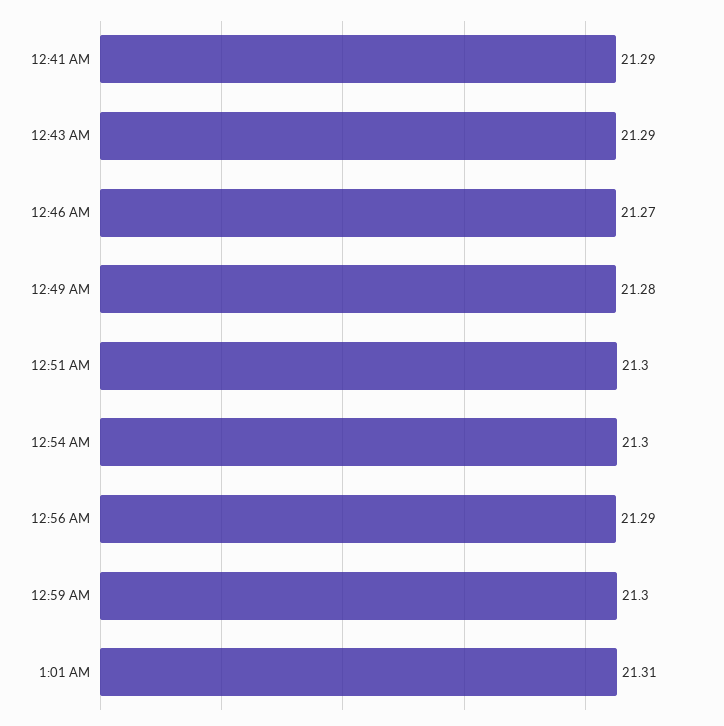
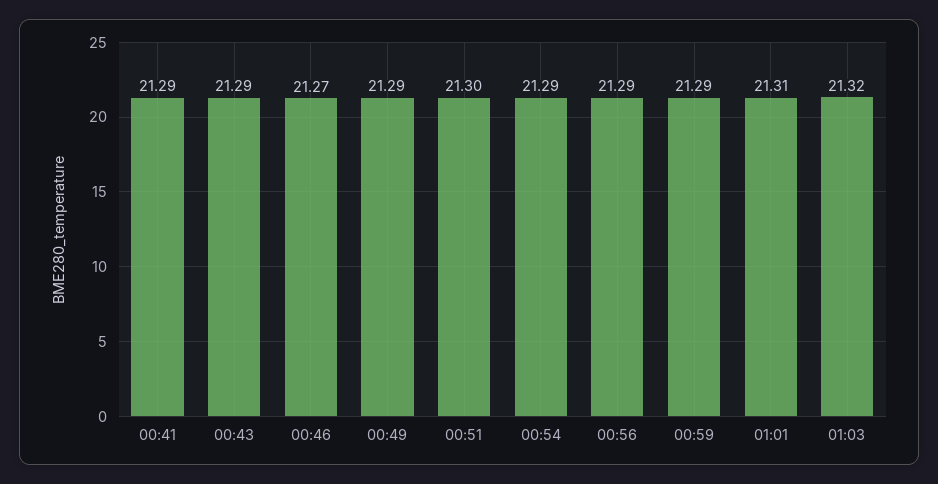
12:49 AM: 21.28 -> 21.29
12:54 AM: 21.3 -> 21.29
12:59 AM: 21.3 -> 21.29
01:03: none -> 21.32

